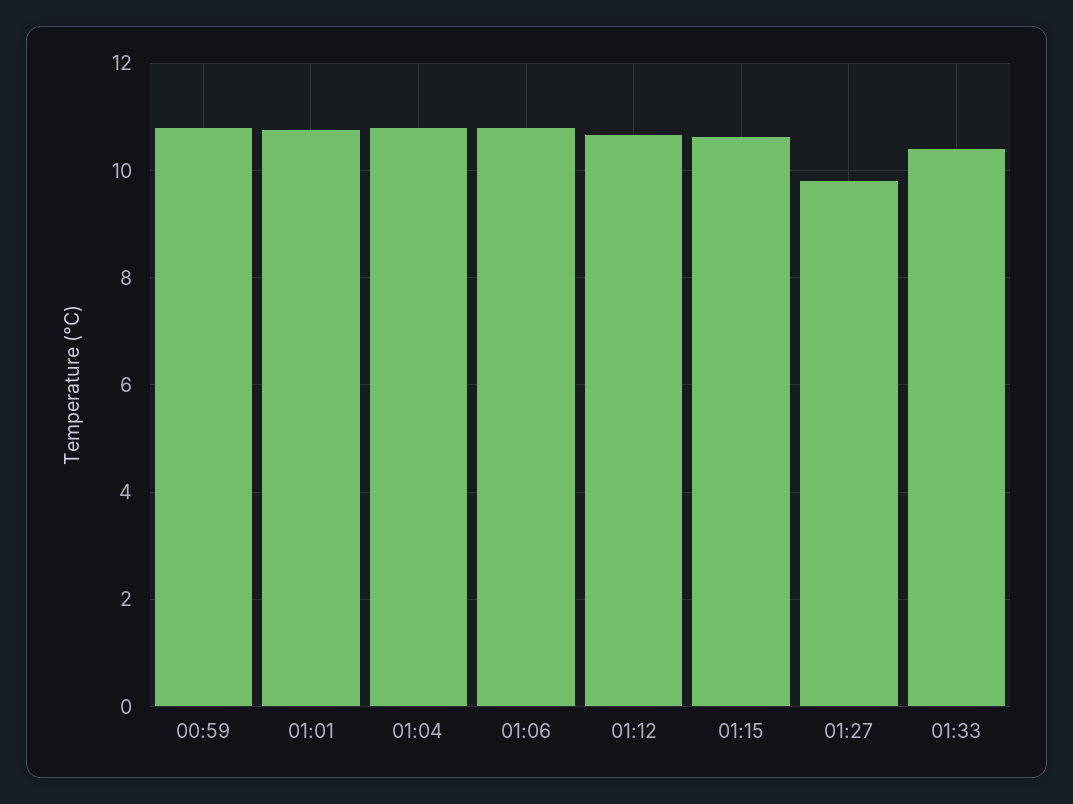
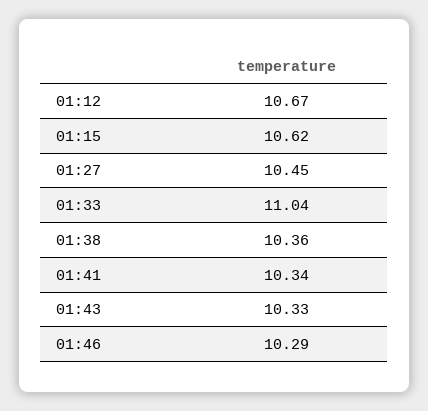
00:59: 10.8 -> none
01:01: 10.8 -> none
01:04: 10.8 -> none
01:06: 10.8 -> none
01:27: 9.8 -> 10.45
01:33: 10.4 -> 11.04
01:38: none -> 10.36
01:41: none -> 10.34
01:43: none -> 10.33
01:46: none -> 10.29

